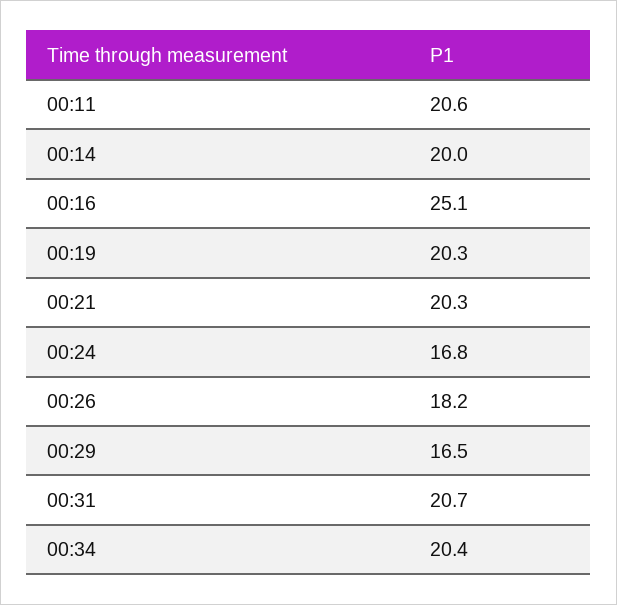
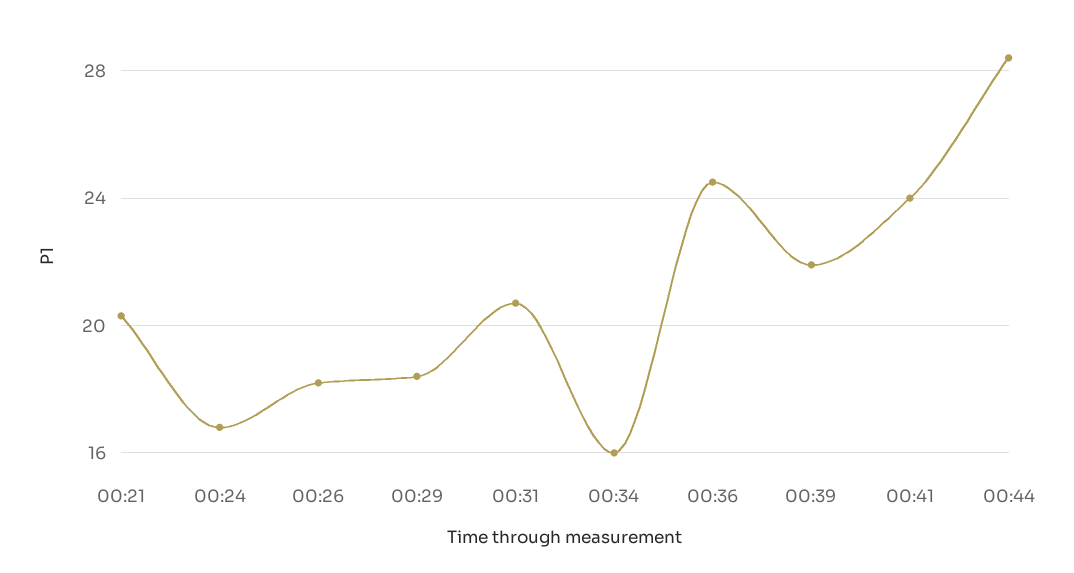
00:11: 20.6 -> none
00:14: 20 -> none
00:16: 25.1 -> none
00:19: 20.3 -> none
00:29: 16.5 -> 18.5
00:34: 20.4 -> 16
00:36: none -> 24.5
00:39: none -> 22
00:41: none -> 24
00:44: none -> 28.5

